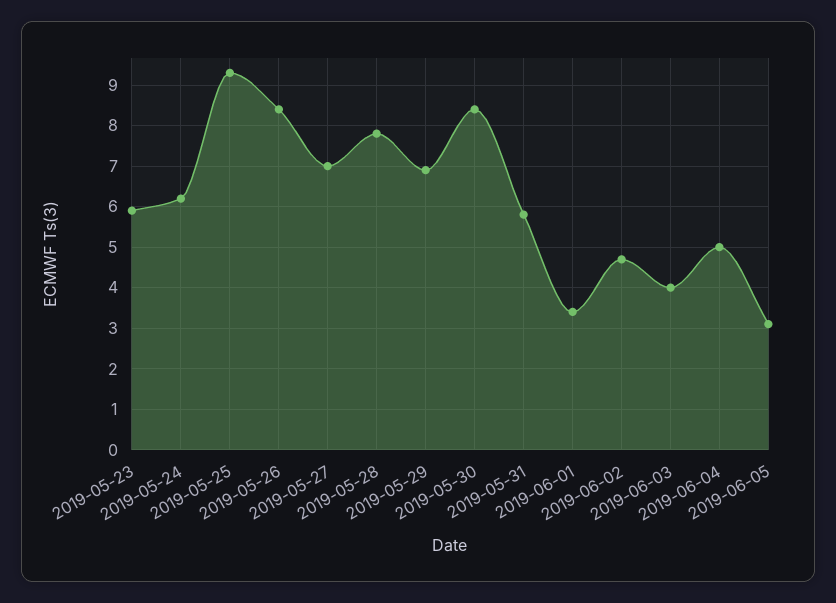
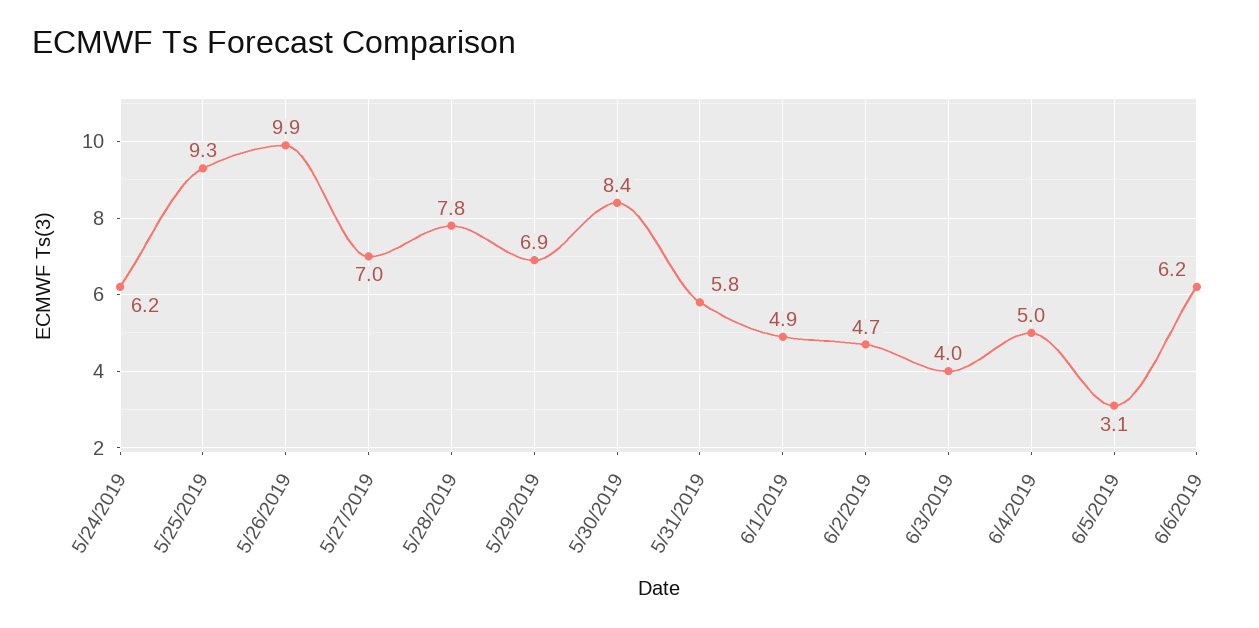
2019-05-23: 6 -> none
2019-05-26: 8.5 -> 9.9
2019-06-01: 3.5 -> 4.9
6/6/2019: none -> 6.2

